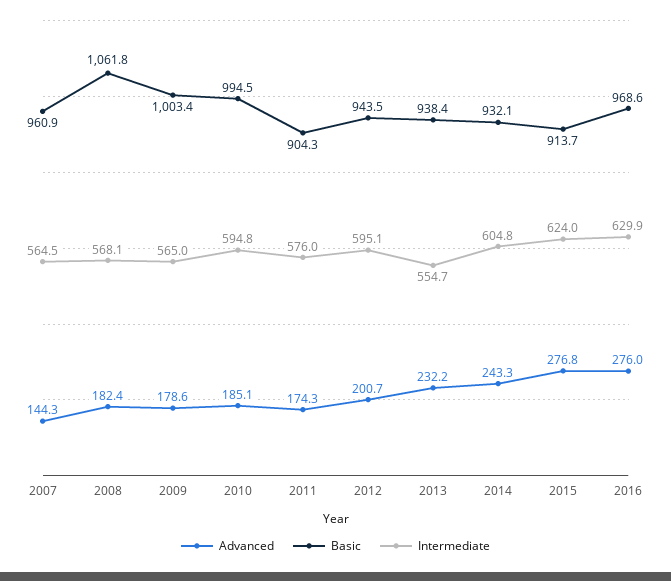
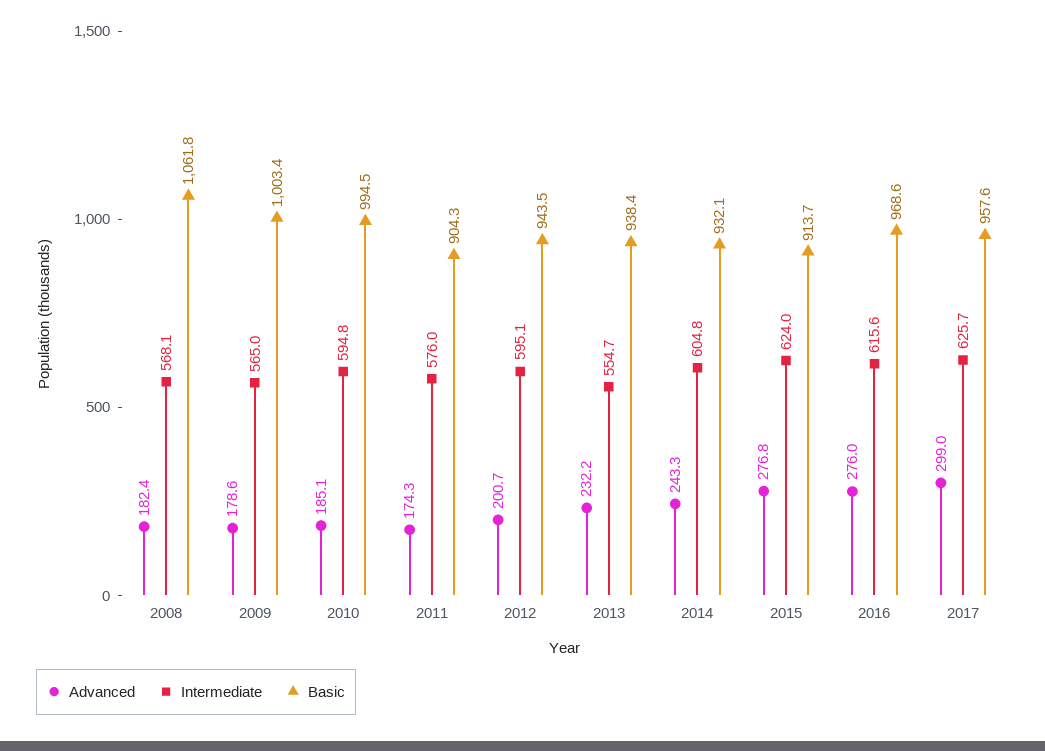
Advanced, 2007: 144.3 -> none
Basic, 2007: 960.9 -> none
Intermediate, 2007: 564.5 -> none
Intermediate, 2016: 629.9 -> 615.6
Advanced, 2017: none -> 299
Intermediate, 2017: none -> 625.7
Basic, 2017: none -> 957.6

